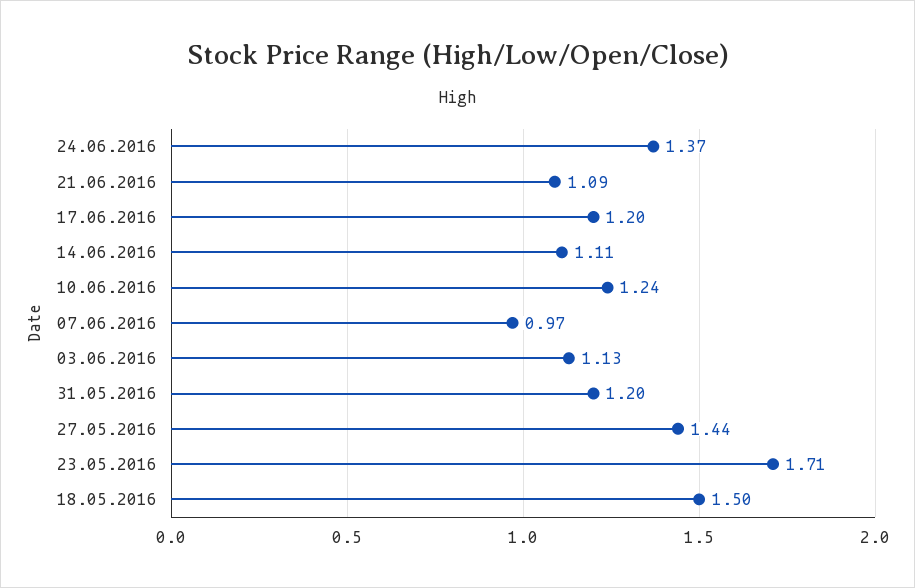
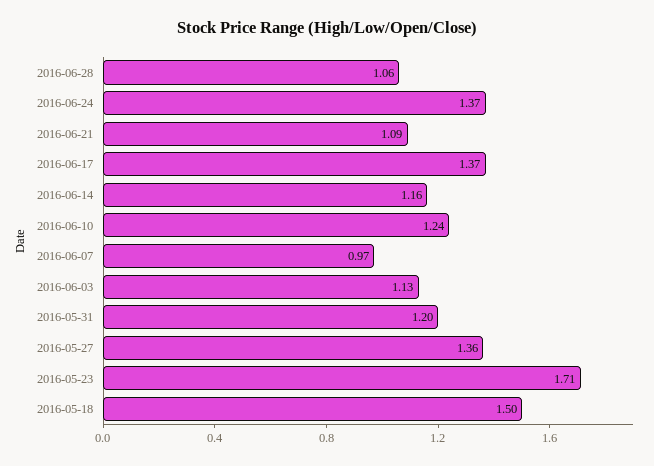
17.06.2016: 1.2 -> 1.37
14.06.2016: 1.11 -> 1.16
27.05.2016: 1.44 -> 1.36
2016-06-28: none -> 1.06

